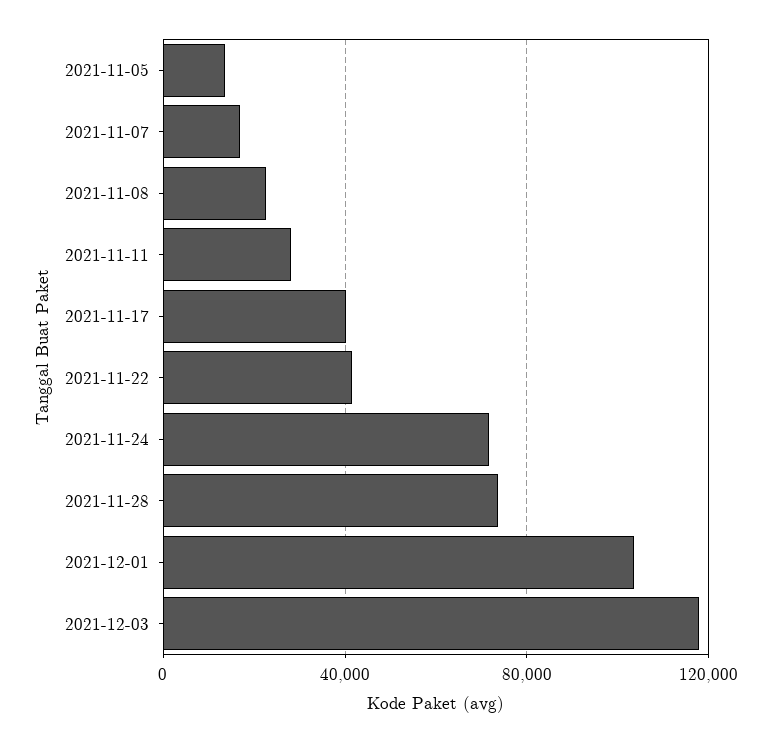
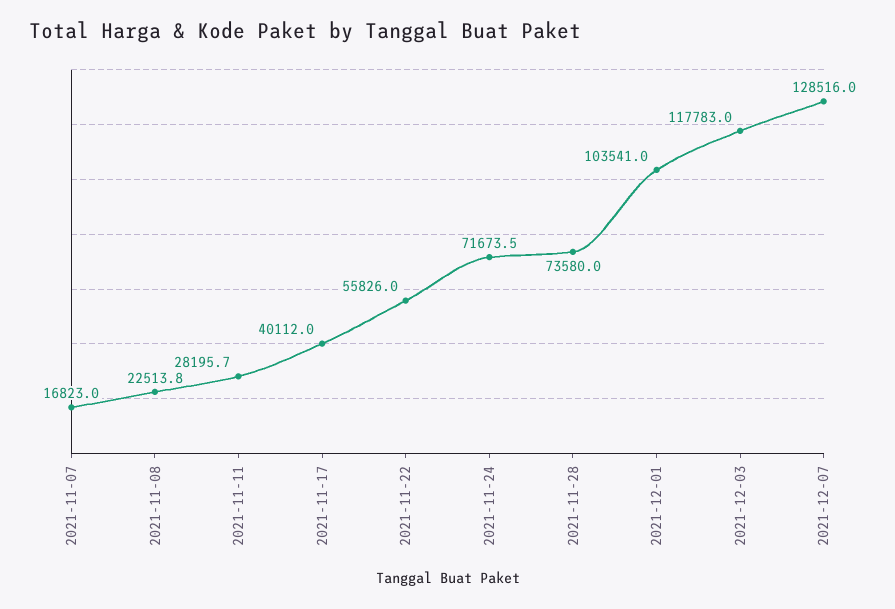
2021-11-05: 15000 -> none
2021-11-22: 40000 -> 55826
2021-12-07: none -> 128516

